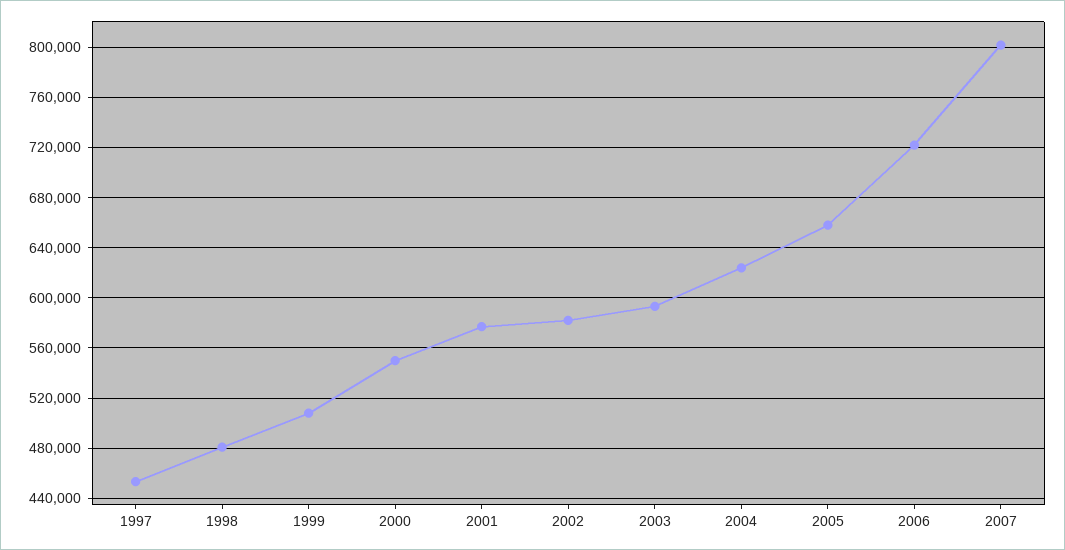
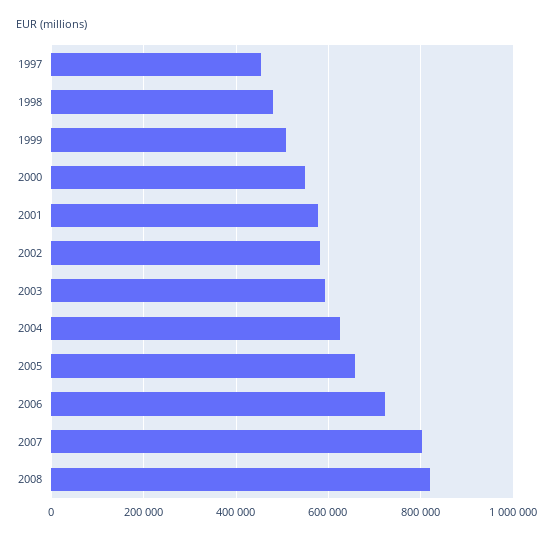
2008: none -> 820000

